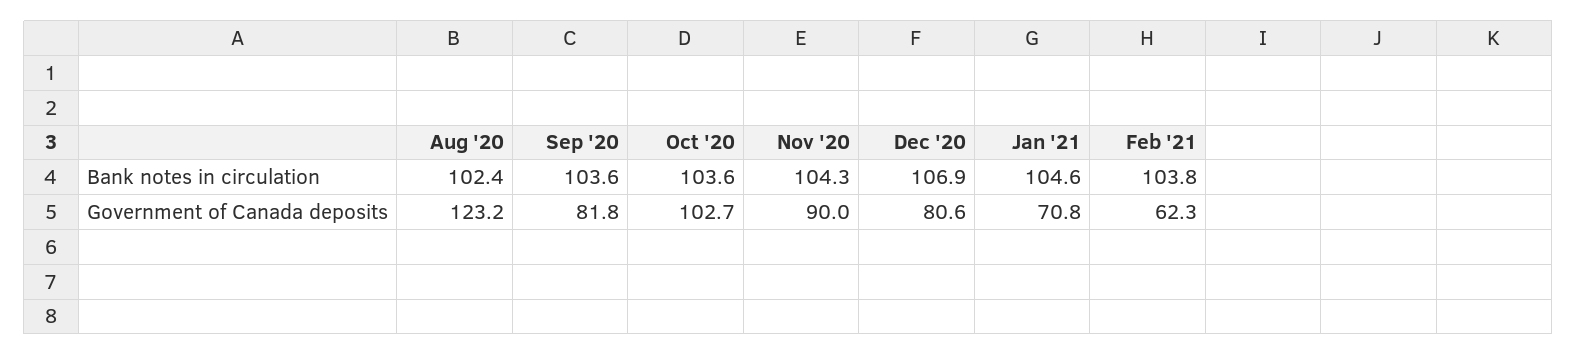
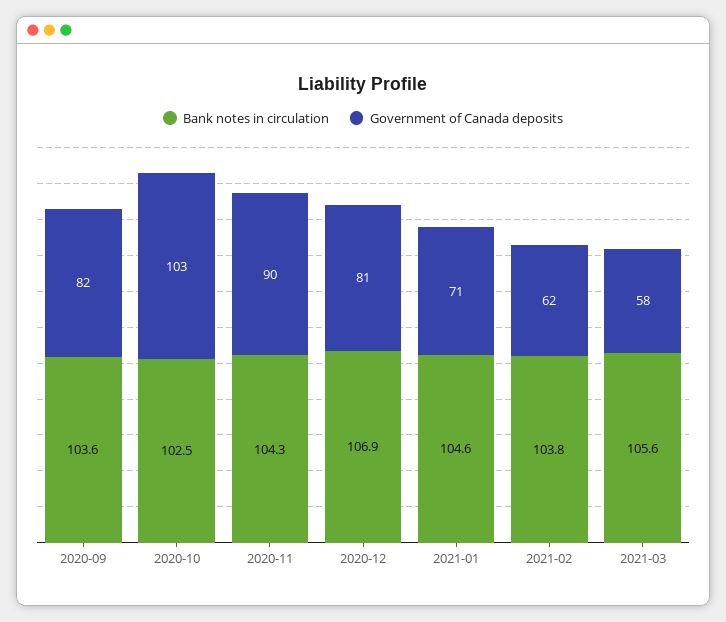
Bank notes in circulation, Aug '20: 102.4 -> none
Bank notes in circulation, Oct '20: 103.6 -> 102.5
Government of Canada deposits, Aug '20: 123.2 -> none
Bank notes in circulation, 2021-03: none -> 105.6
Government of Canada deposits, 2021-03: none -> 58

